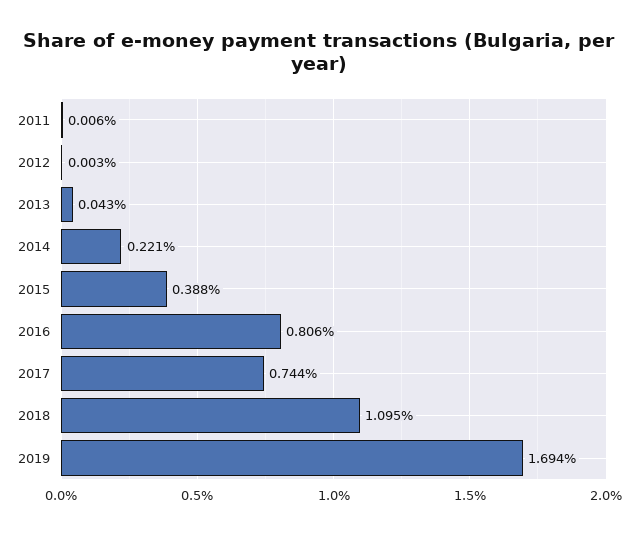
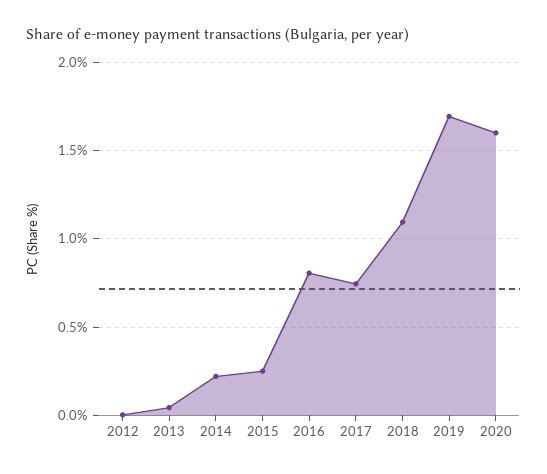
2011: 0.006 -> none
2015: 0.388 -> 0.25
2020: none -> 1.6

